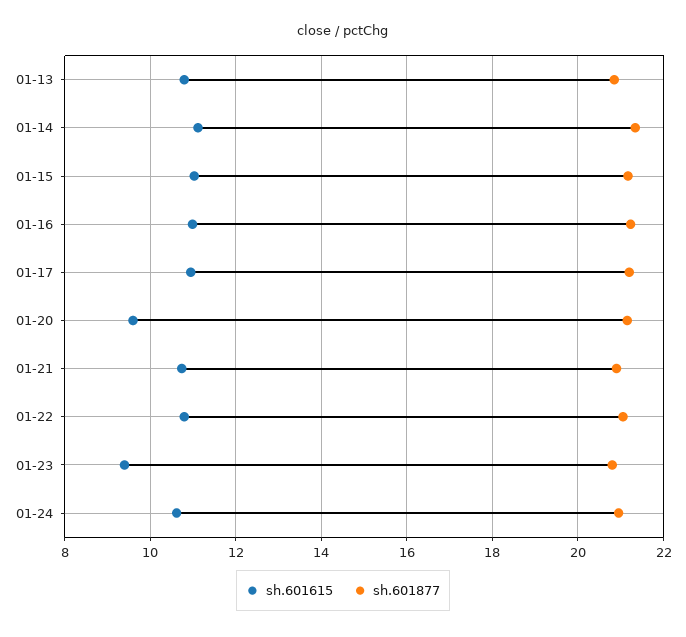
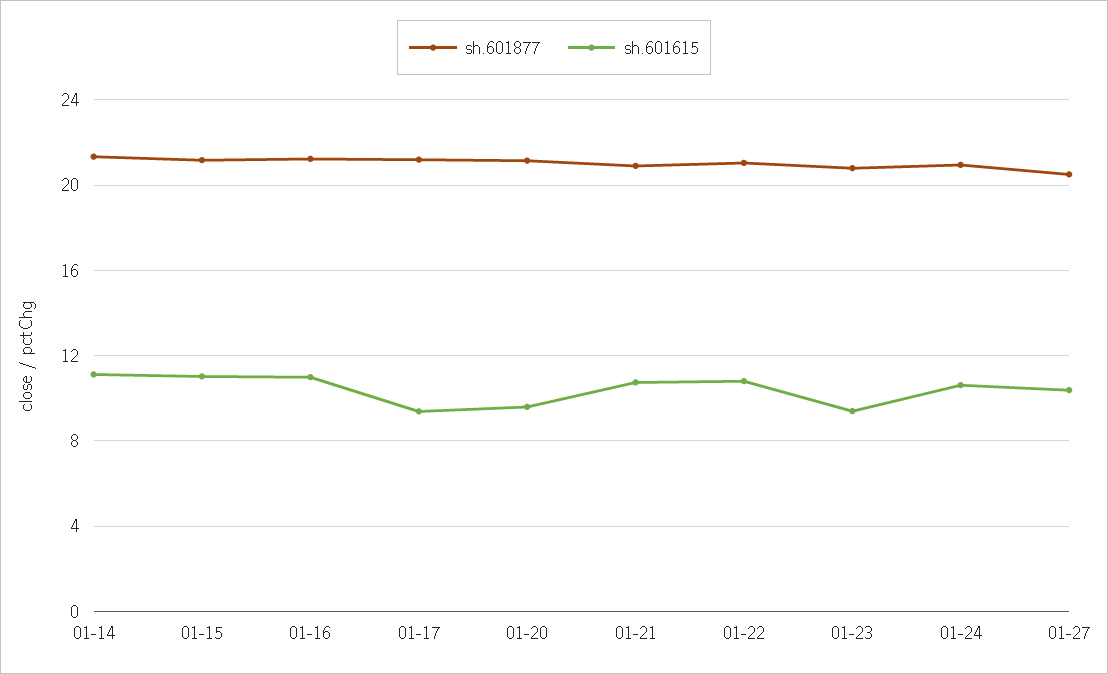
sh.601615, 01-13: 10.8 -> none
sh.601877, 01-13: 20.8 -> none
sh.601615, 01-17: 11 -> 9.5
sh.601877, 01-27: none -> 20.5
sh.601615, 01-27: none -> 10.5

